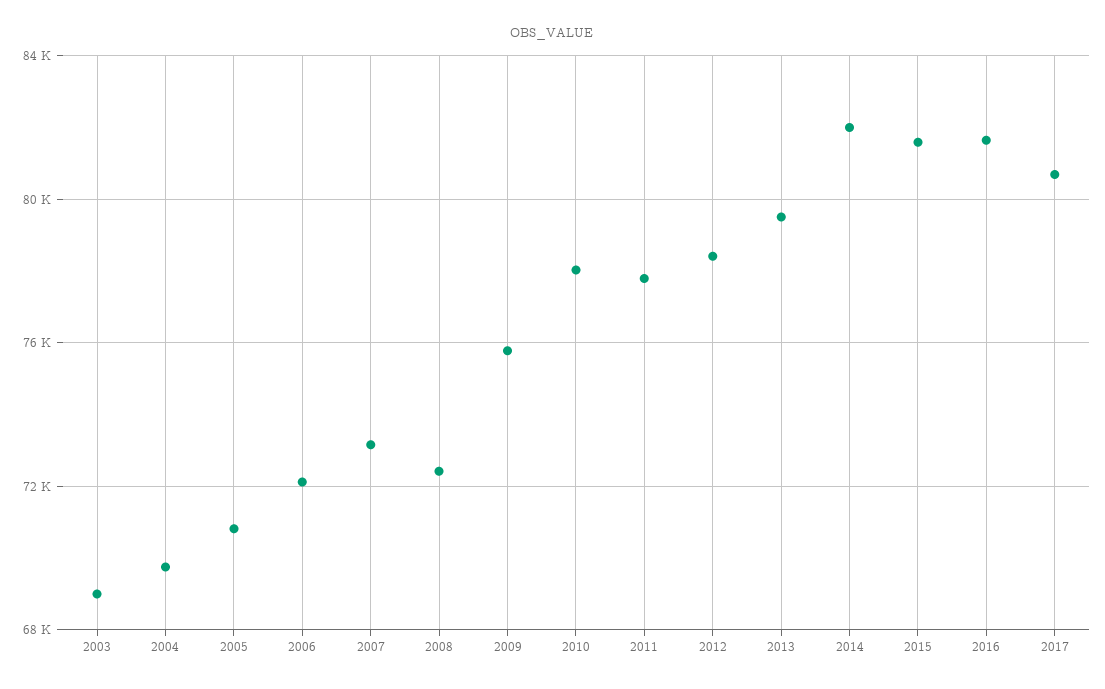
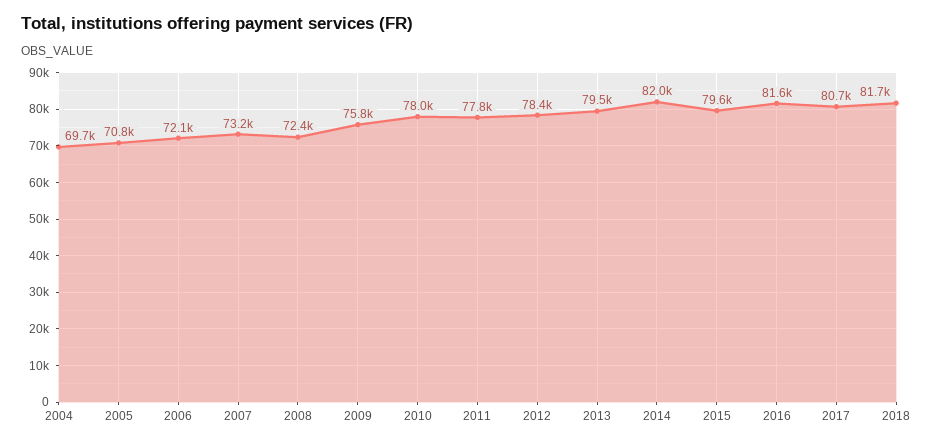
2003: 69000 -> none
2015: 81500 -> 79600
2018: none -> 81700

